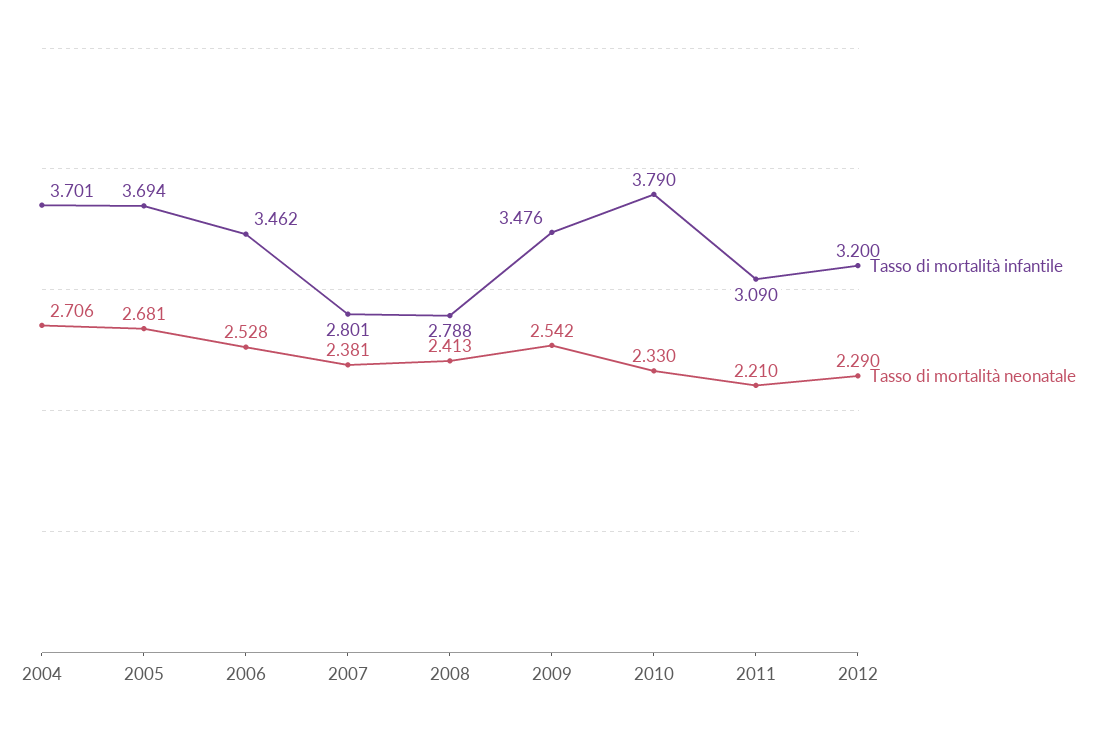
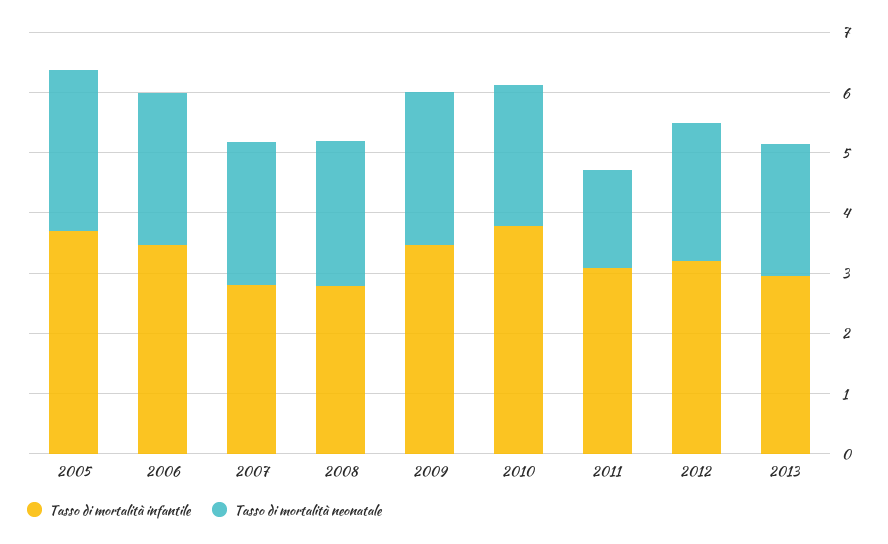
Tasso di mortalità infantile, 2004: 3.701 -> none
Tasso di mortalità neonatale, 2004: 2.706 -> none
Tasso di mortalità neonatale, 2011: 2.21 -> 1.6
Tasso di mortalità infantile, 2013: none -> 3
Tasso di mortalità neonatale, 2013: none -> 2.2

